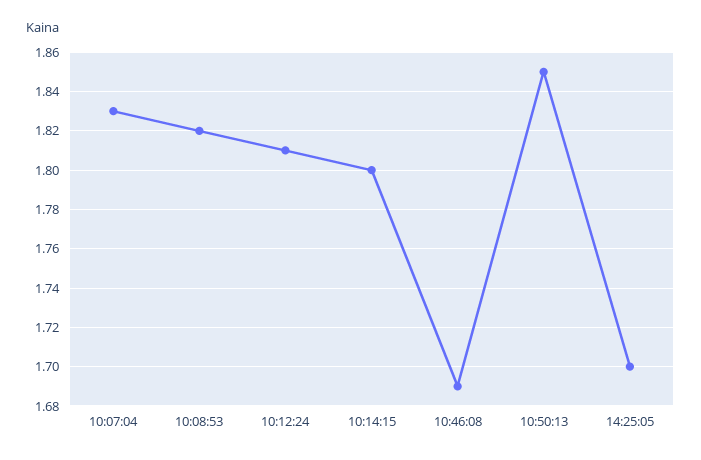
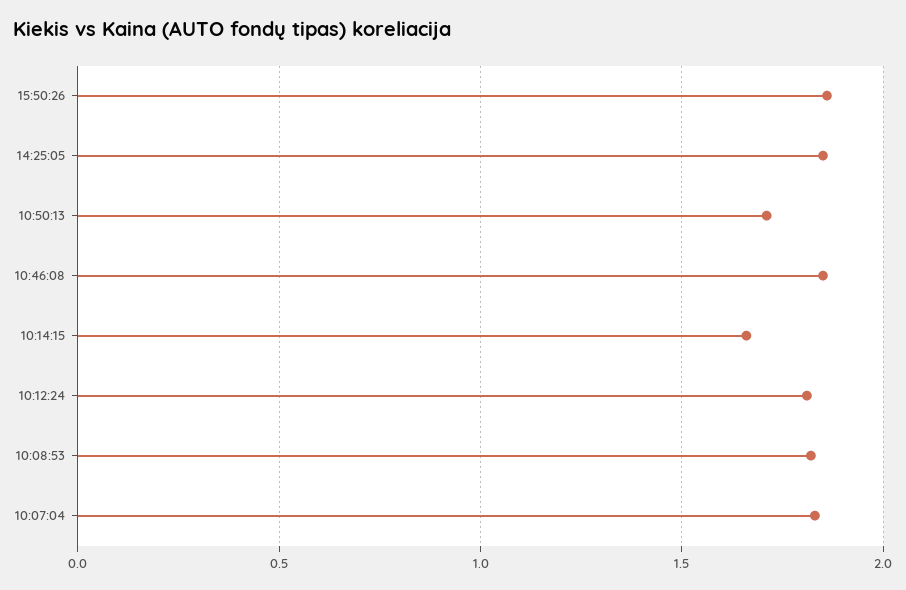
10:14:15: 1.8 -> 1.65
10:46:08: 1.69 -> 1.85
10:50:13: 1.85 -> 1.7
14:25:05: 1.7 -> 1.85
15:50:26: none -> 1.85

